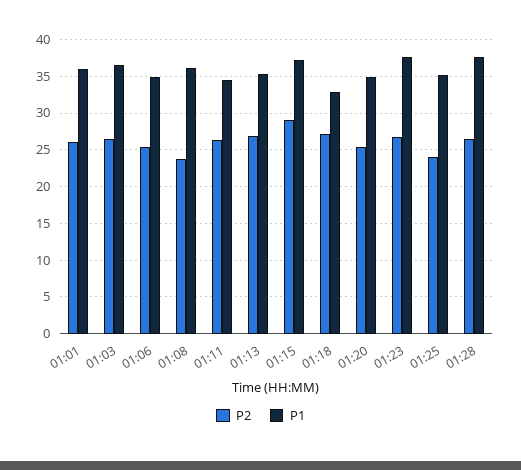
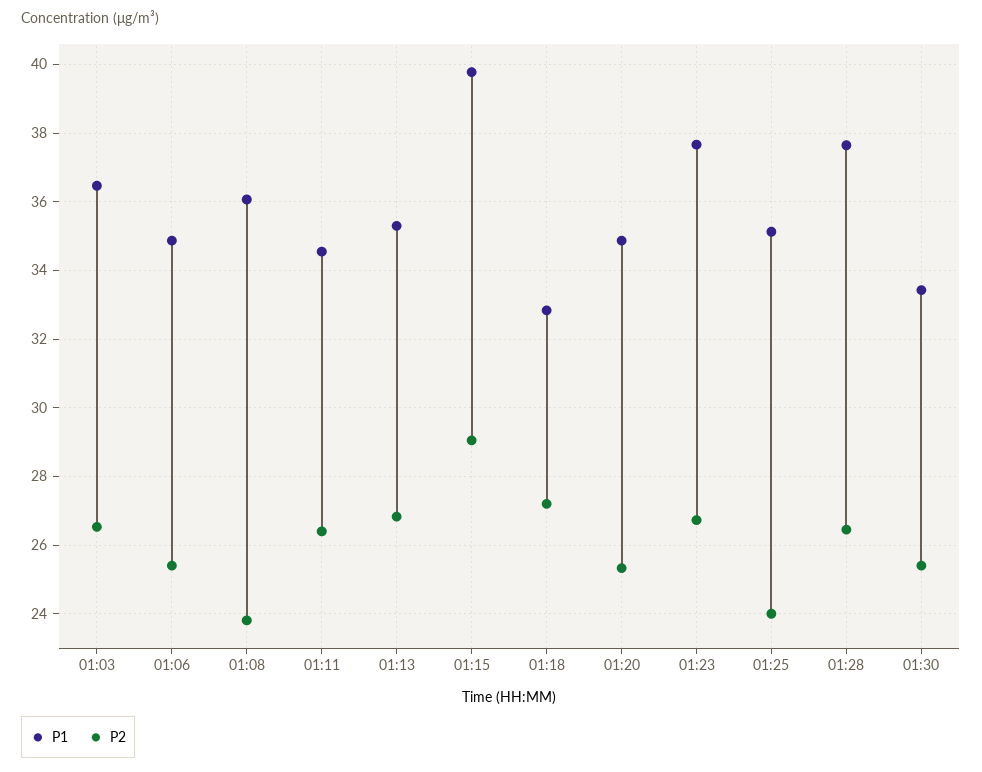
P2, 01:01: 26 -> none
P1, 01:01: 36 -> none
P1, 01:15: 37 -> 39.8
P1, 01:30: none -> 33.4
P2, 01:30: none -> 25.4

